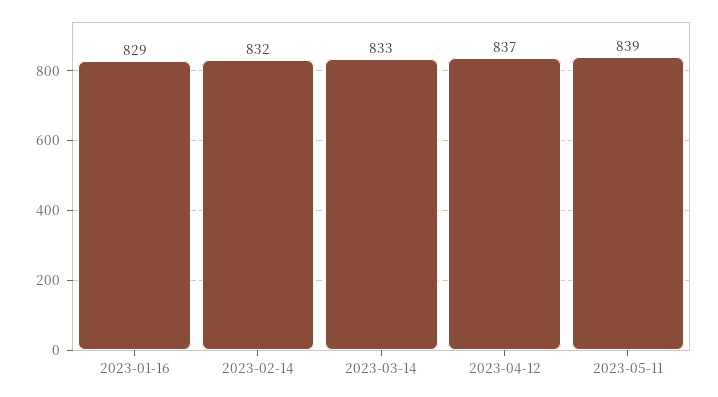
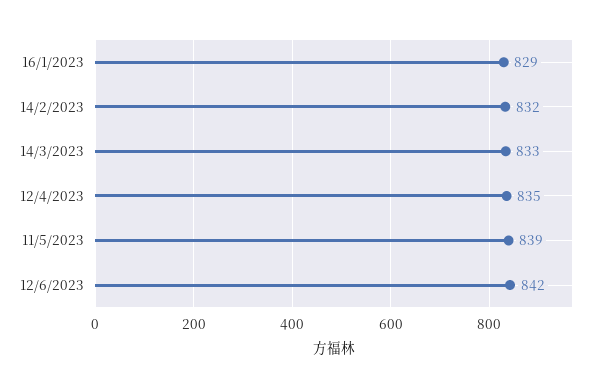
2023-04-12: 837 -> 835
12/6/2023: none -> 842

